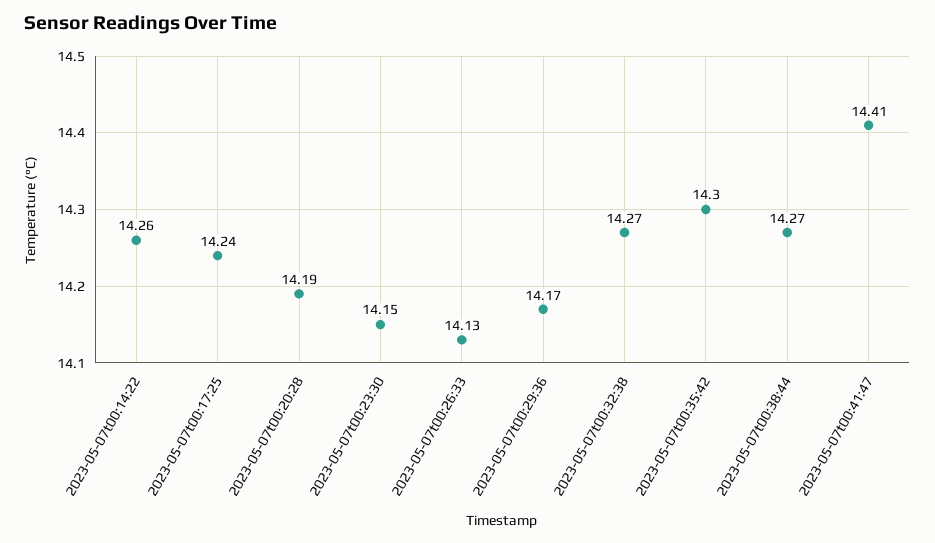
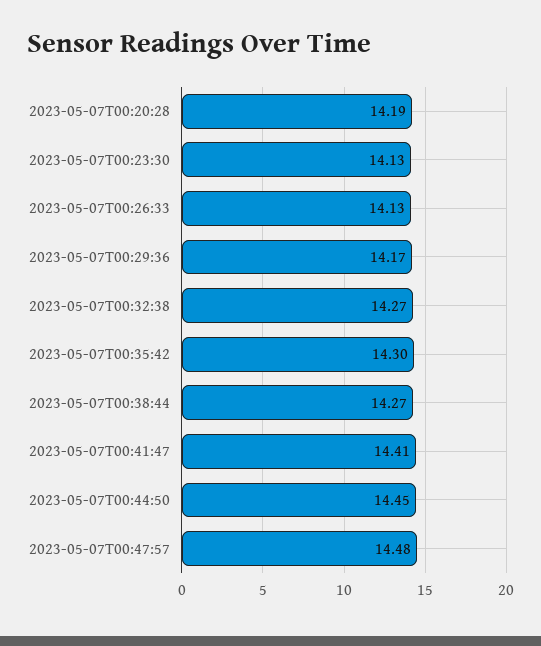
2023-05-07t00:14:22: 14.26 -> none
2023-05-07t00:17:25: 14.24 -> none
2023-05-07t00:23:30: 14.15 -> 14.13
2023-05-07T00:44:50: none -> 14.45
2023-05-07T00:47:57: none -> 14.48

